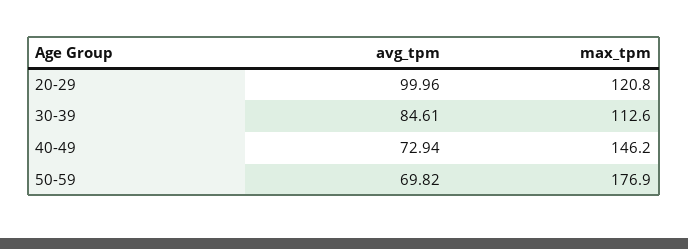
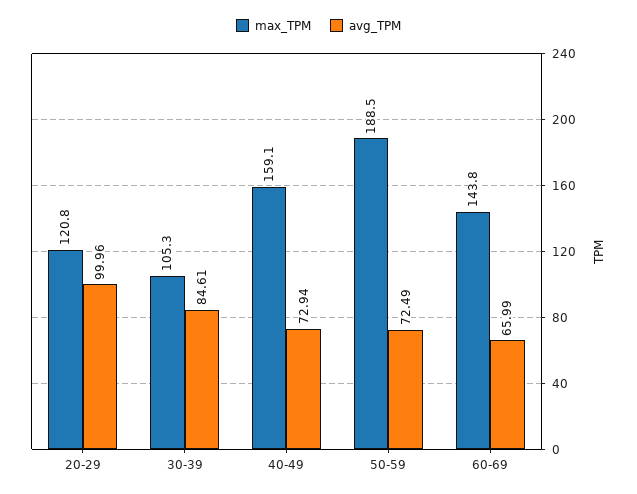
max_tpm, 30-39: 112.6 -> 105.3
max_tpm, 40-49: 146.2 -> 159.1
avg_tpm, 50-59: 69.82 -> 72.49
max_tpm, 50-59: 176.9 -> 188.5
max_tpm, 60-69: none -> 143.8
avg_tpm, 60-69: none -> 65.99

